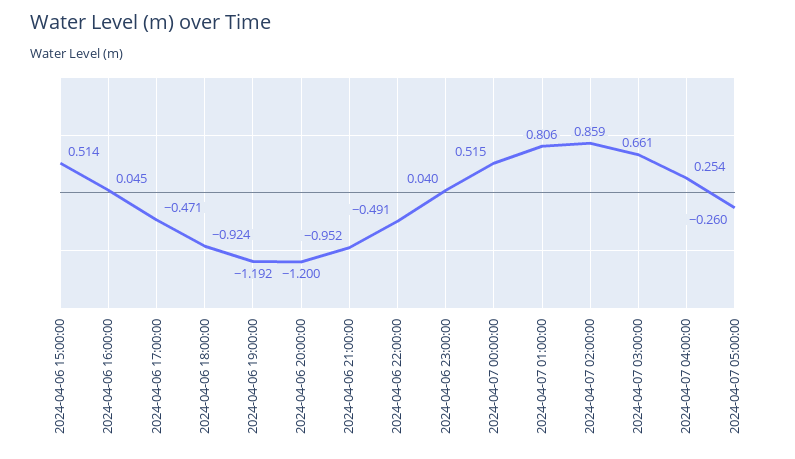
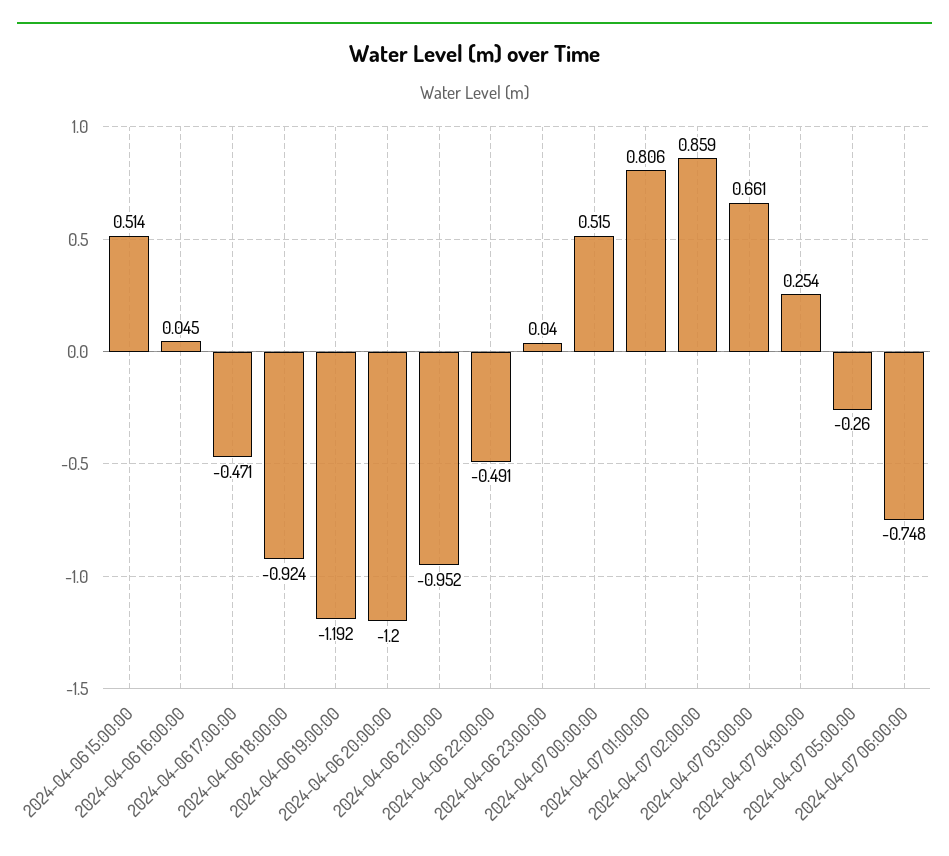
2024-04-07 06:00:00: none -> -0.748

